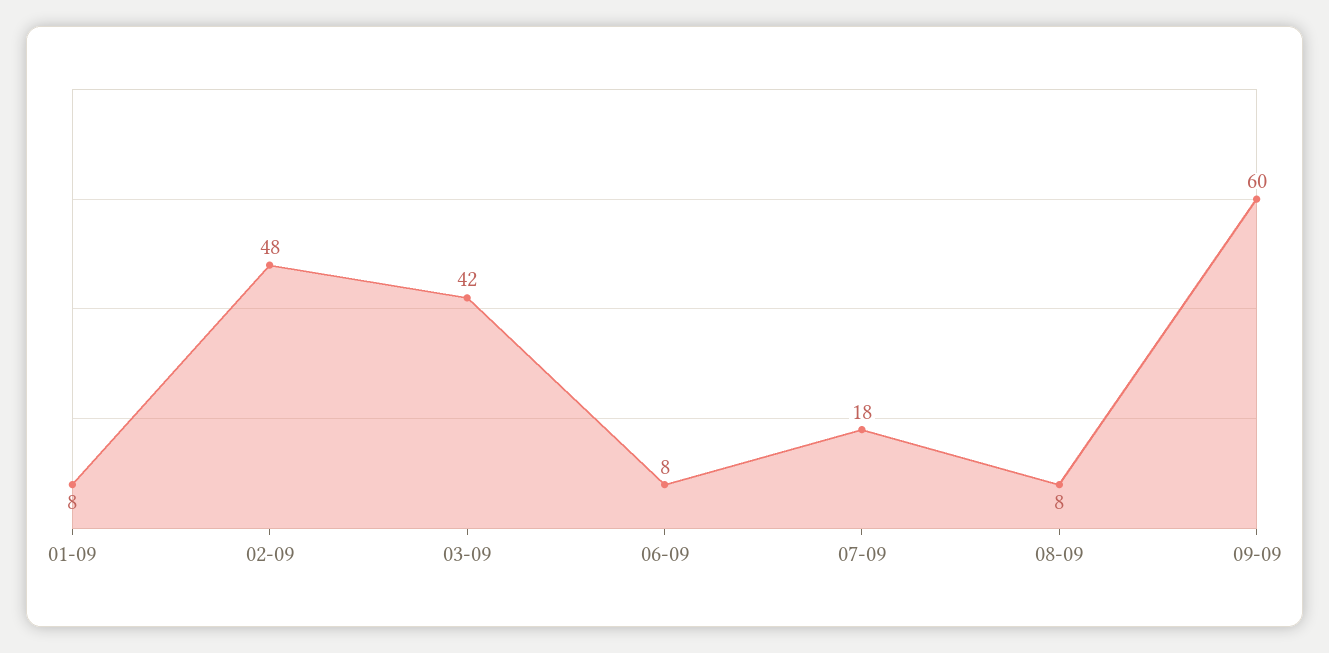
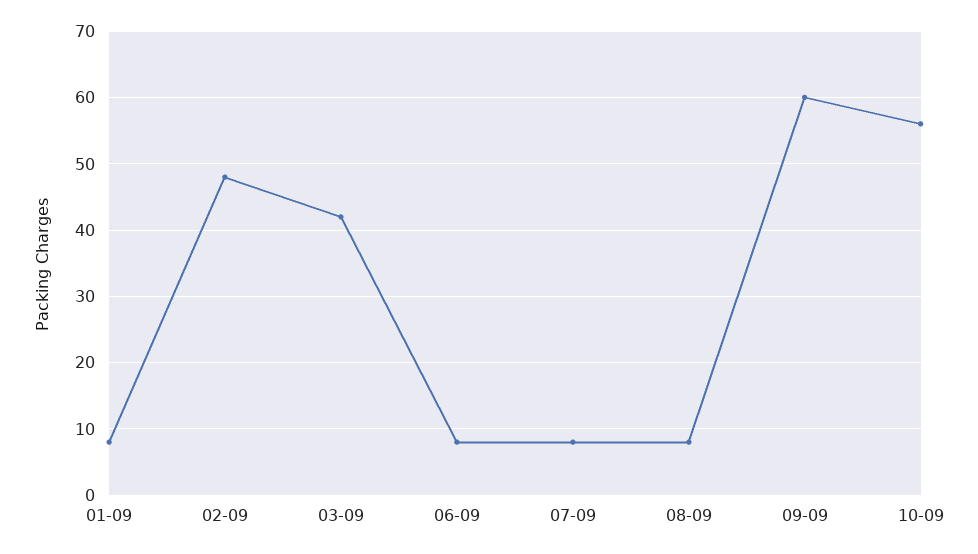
07-09: 18 -> 8
10-09: none -> 56

